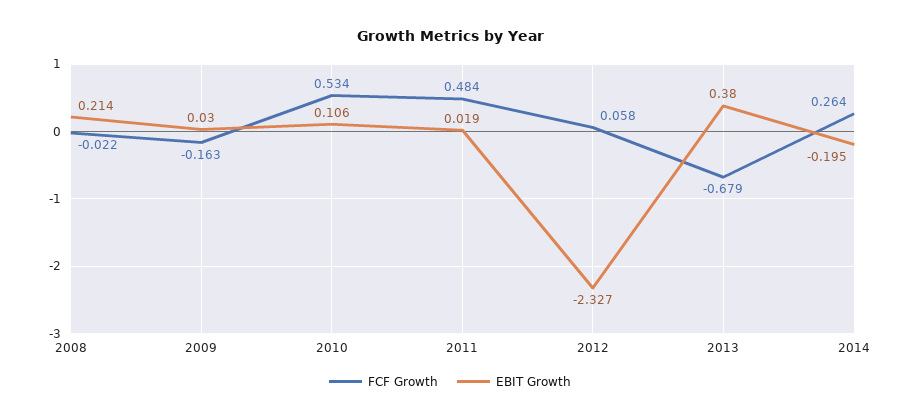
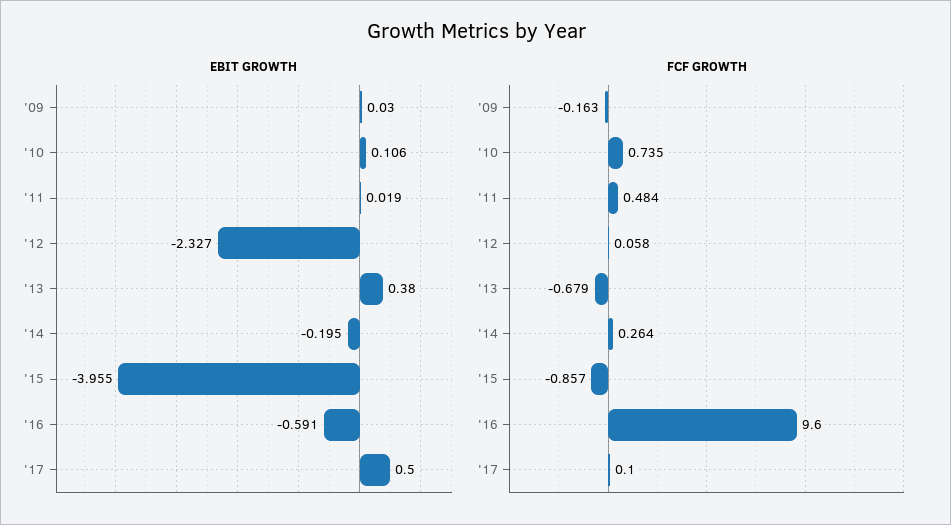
FCF Growth, 2008: -0.022 -> none
EBIT Growth, 2008: 0.214 -> none
FCF Growth, 2010: 0.534 -> 0.735
EBIT Growth, '15: none -> -3.955
EBIT Growth, '16: none -> -0.591
EBIT Growth, '17: none -> 0.5
FCF Growth, '15: none -> -0.857
FCF Growth, '16: none -> 9.6
FCF Growth, '17: none -> 0.1

